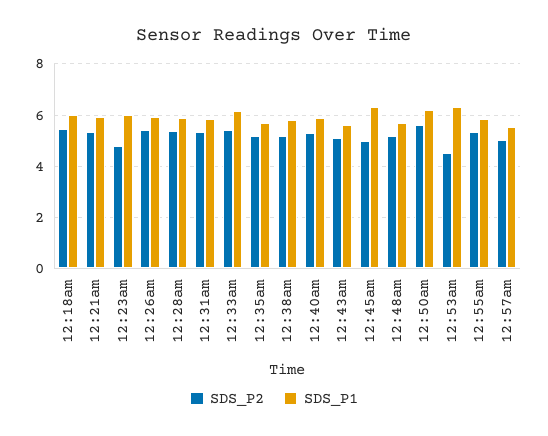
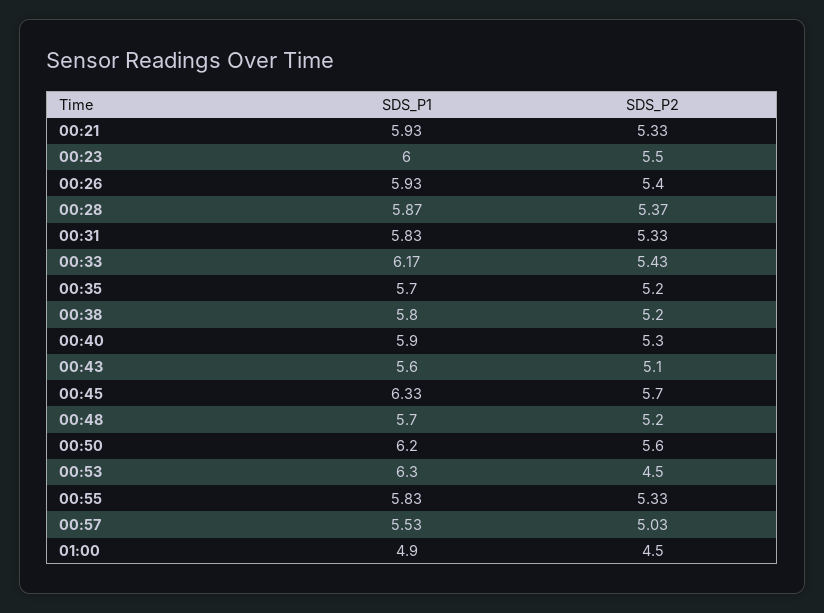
SDS_P2, 12:18am: 5.5 -> none
SDS_P1, 12:18am: 6 -> none
SDS_P2, 12:23am: 4.75 -> 5.5
SDS_P2, 12:45am: 5 -> 5.7
SDS_P1, 01:00: none -> 4.9
SDS_P2, 01:00: none -> 4.5

